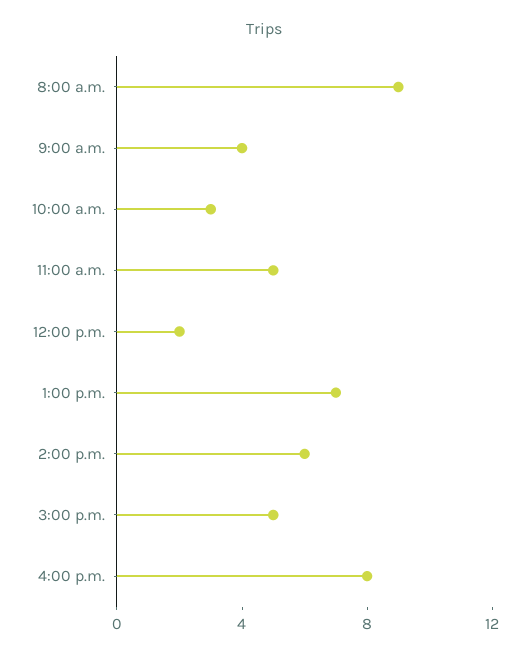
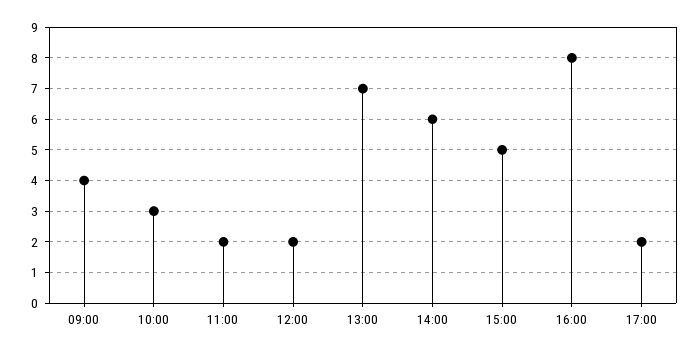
8:00 a.m.: 9 -> none
11:00 a.m.: 5 -> 2
17:00: none -> 2

